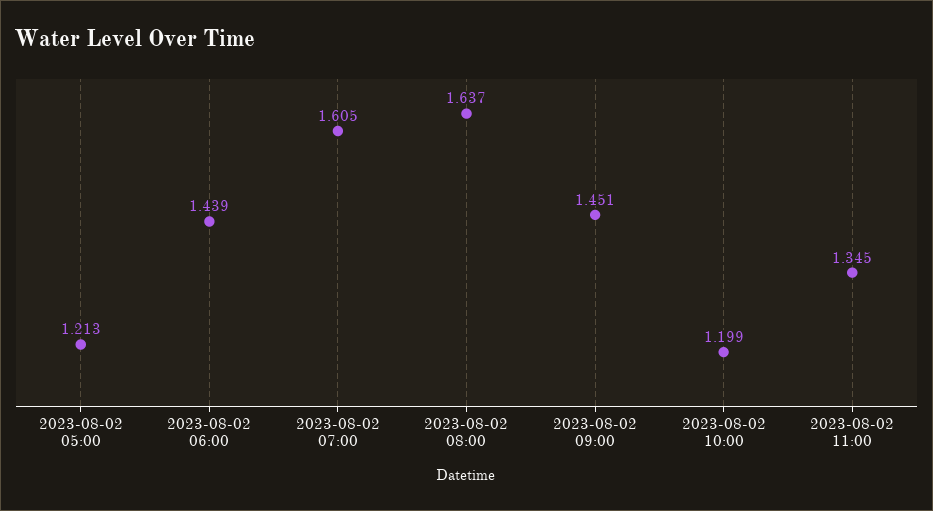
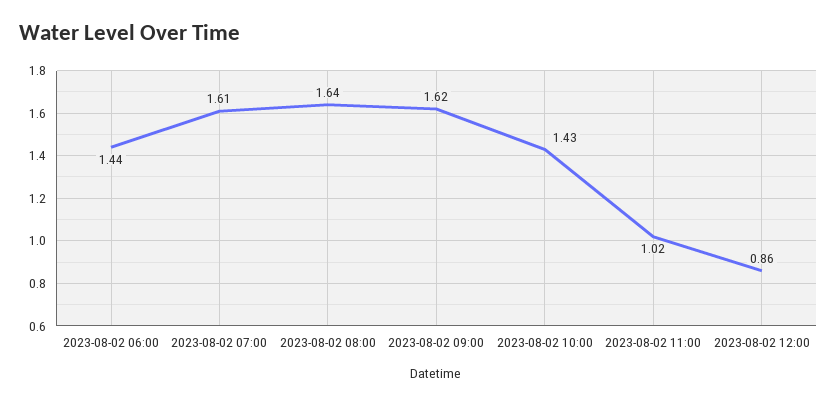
2023-08-02 05:00: 1.213 -> none
2023-08-02 09:00: 1.451 -> 1.62
2023-08-02 10:00: 1.199 -> 1.43
2023-08-02 11:00: 1.345 -> 1.02
2023-08-02 12:00: none -> 0.86

